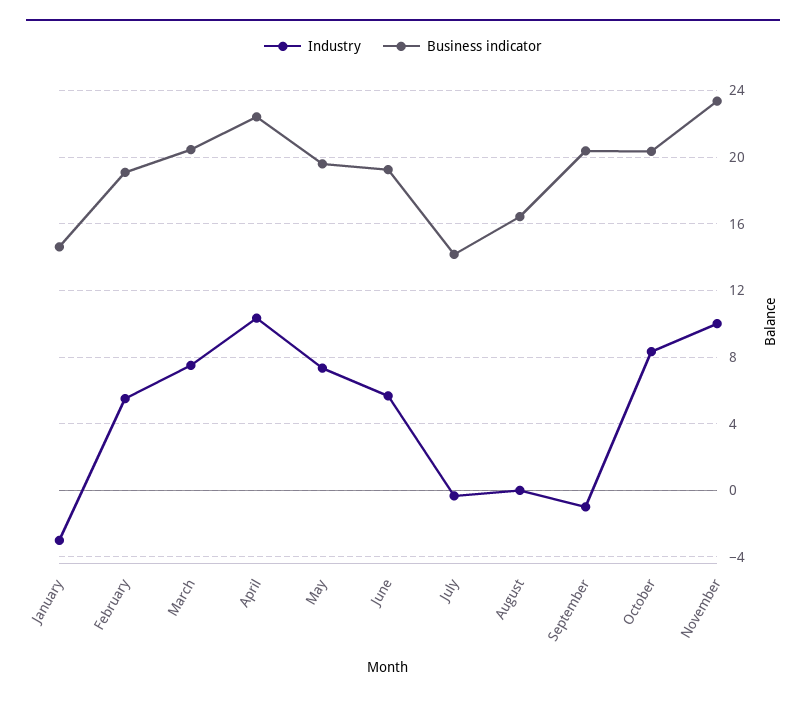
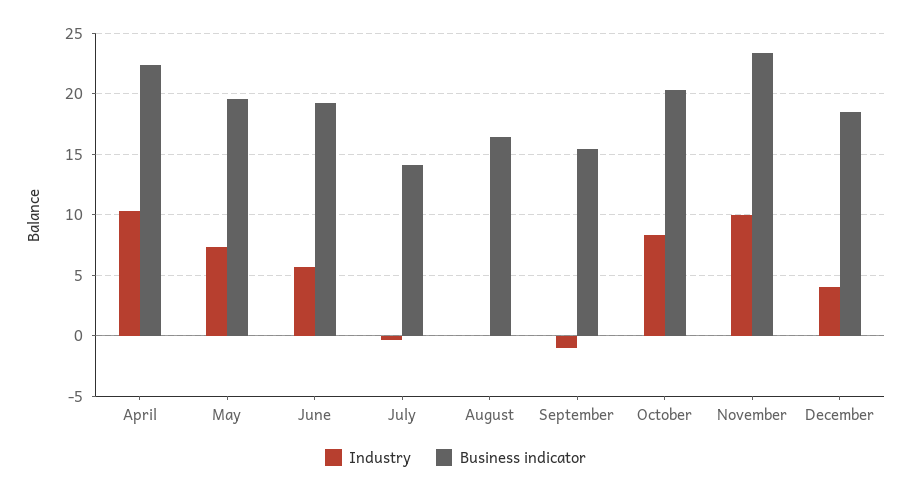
Industry, January: -3 -> none
Business indicator, January: 14.5 -> none
Industry, February: 5.5 -> none
Business indicator, February: 19 -> none
Industry, March: 7.5 -> none
Business indicator, March: 20.5 -> none
Business indicator, September: 20.5 -> 15.5
Industry, December: none -> 4
Business indicator, December: none -> 18.5

